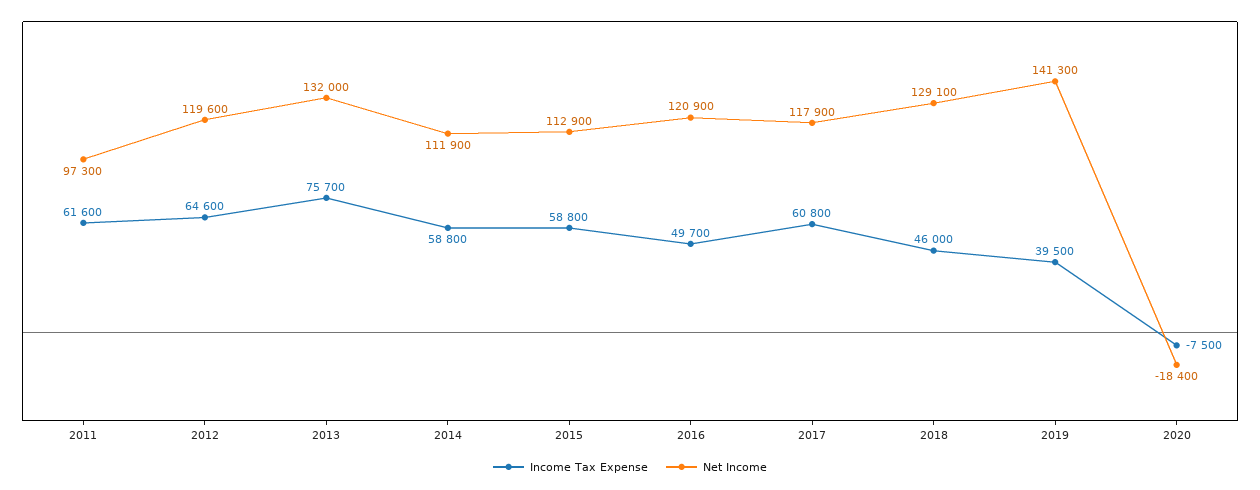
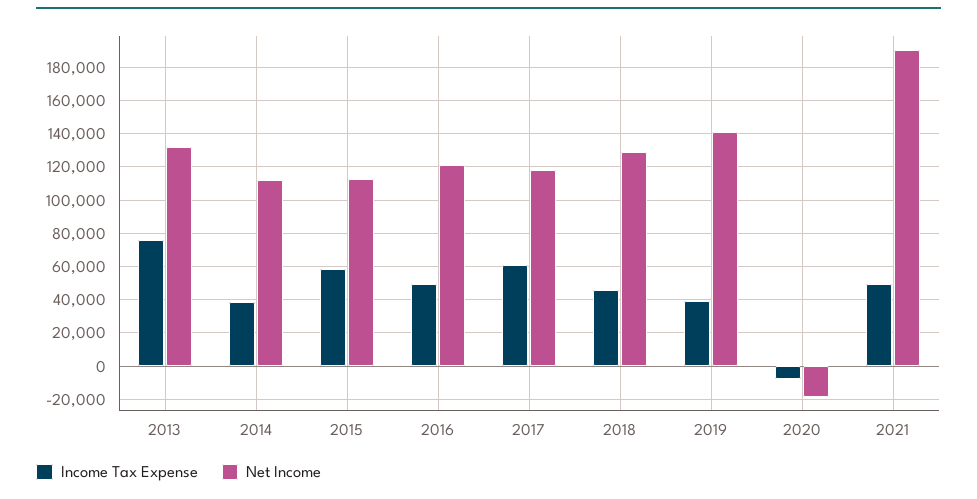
Income Tax Expense, 2011: 61600 -> none
Net Income, 2011: 97300 -> none
Income Tax Expense, 2012: 64600 -> none
Net Income, 2012: 119600 -> none
Income Tax Expense, 2014: 58800 -> 40000
Income Tax Expense, 2021: none -> 50000
Net Income, 2021: none -> 190000

